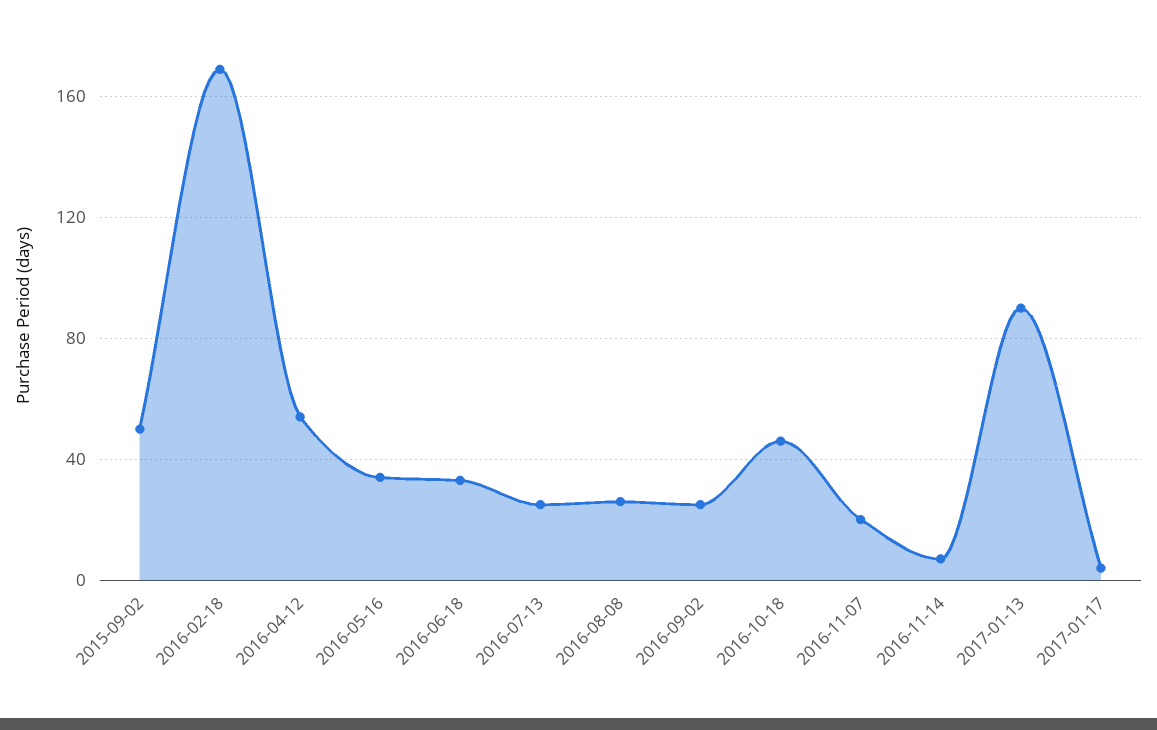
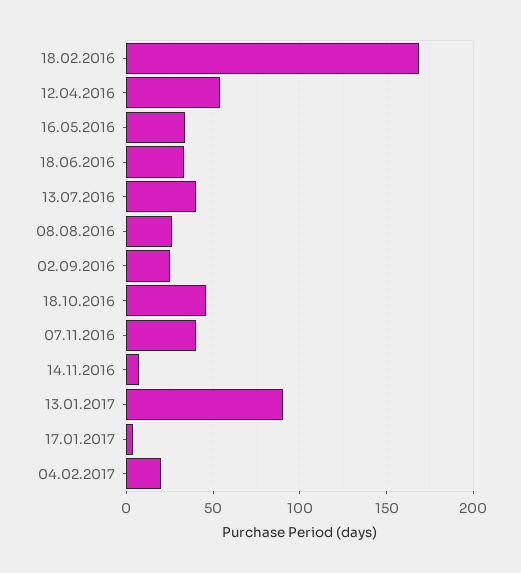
2015-09-02: 50 -> none
2016-07-13: 25 -> 40
2016-11-07: 20 -> 40
04.02.2017: none -> 20

